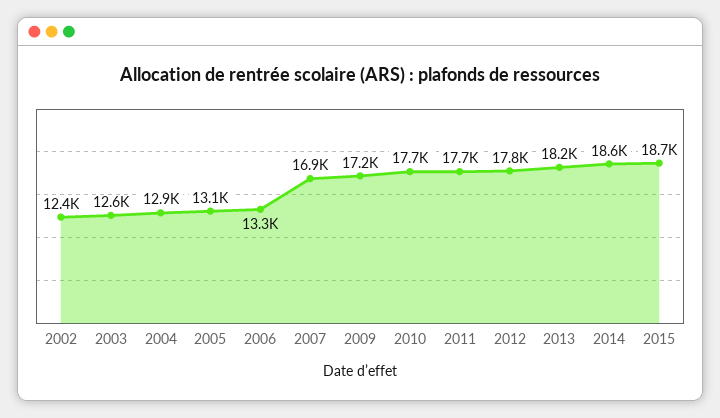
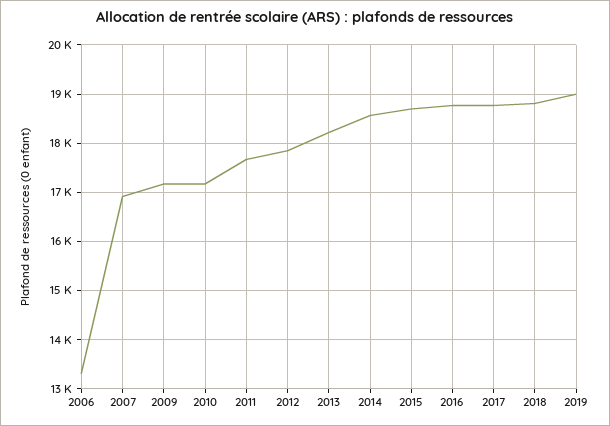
2002: 12400 -> none
2003: 12600 -> none
2004: 12900 -> none
2005: 13100 -> none
2010: 17700 -> 17200
2016: none -> 18800
2017: none -> 18800
2018: none -> 18800
2019: none -> 19000

